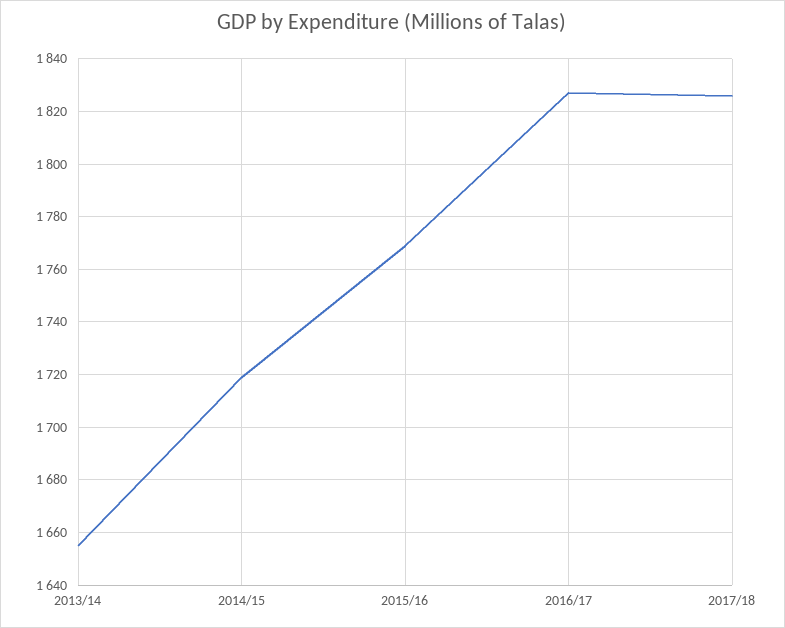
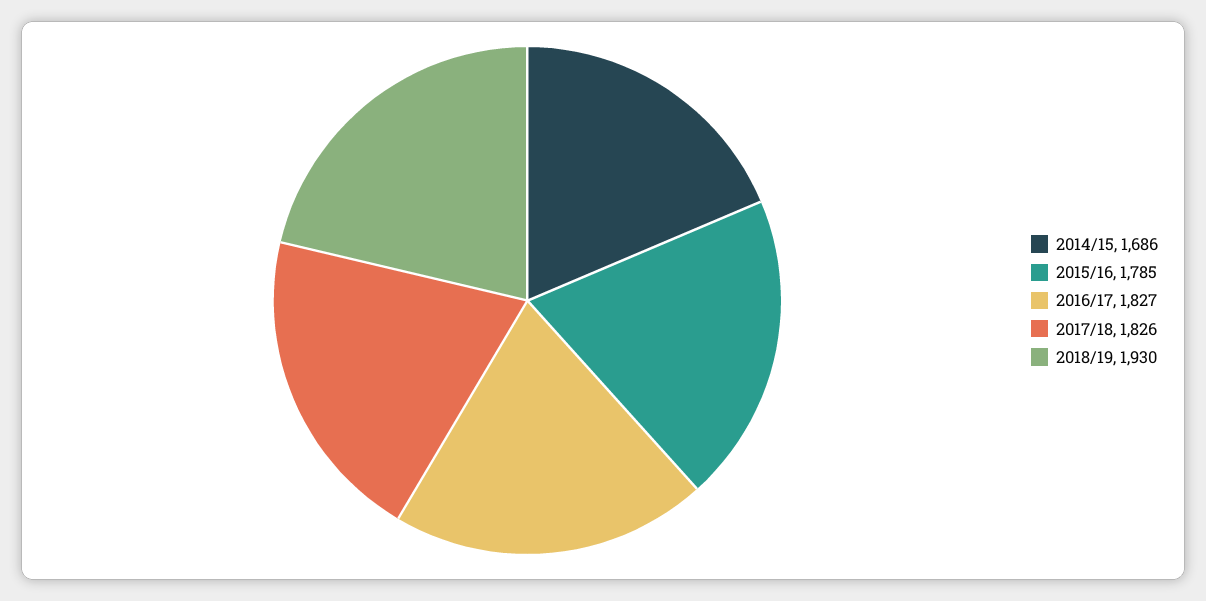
2013/14: 1655 -> none
2014/15: 1720 -> 1686
2015/16: 1770 -> 1785
2018/19: none -> 1930

